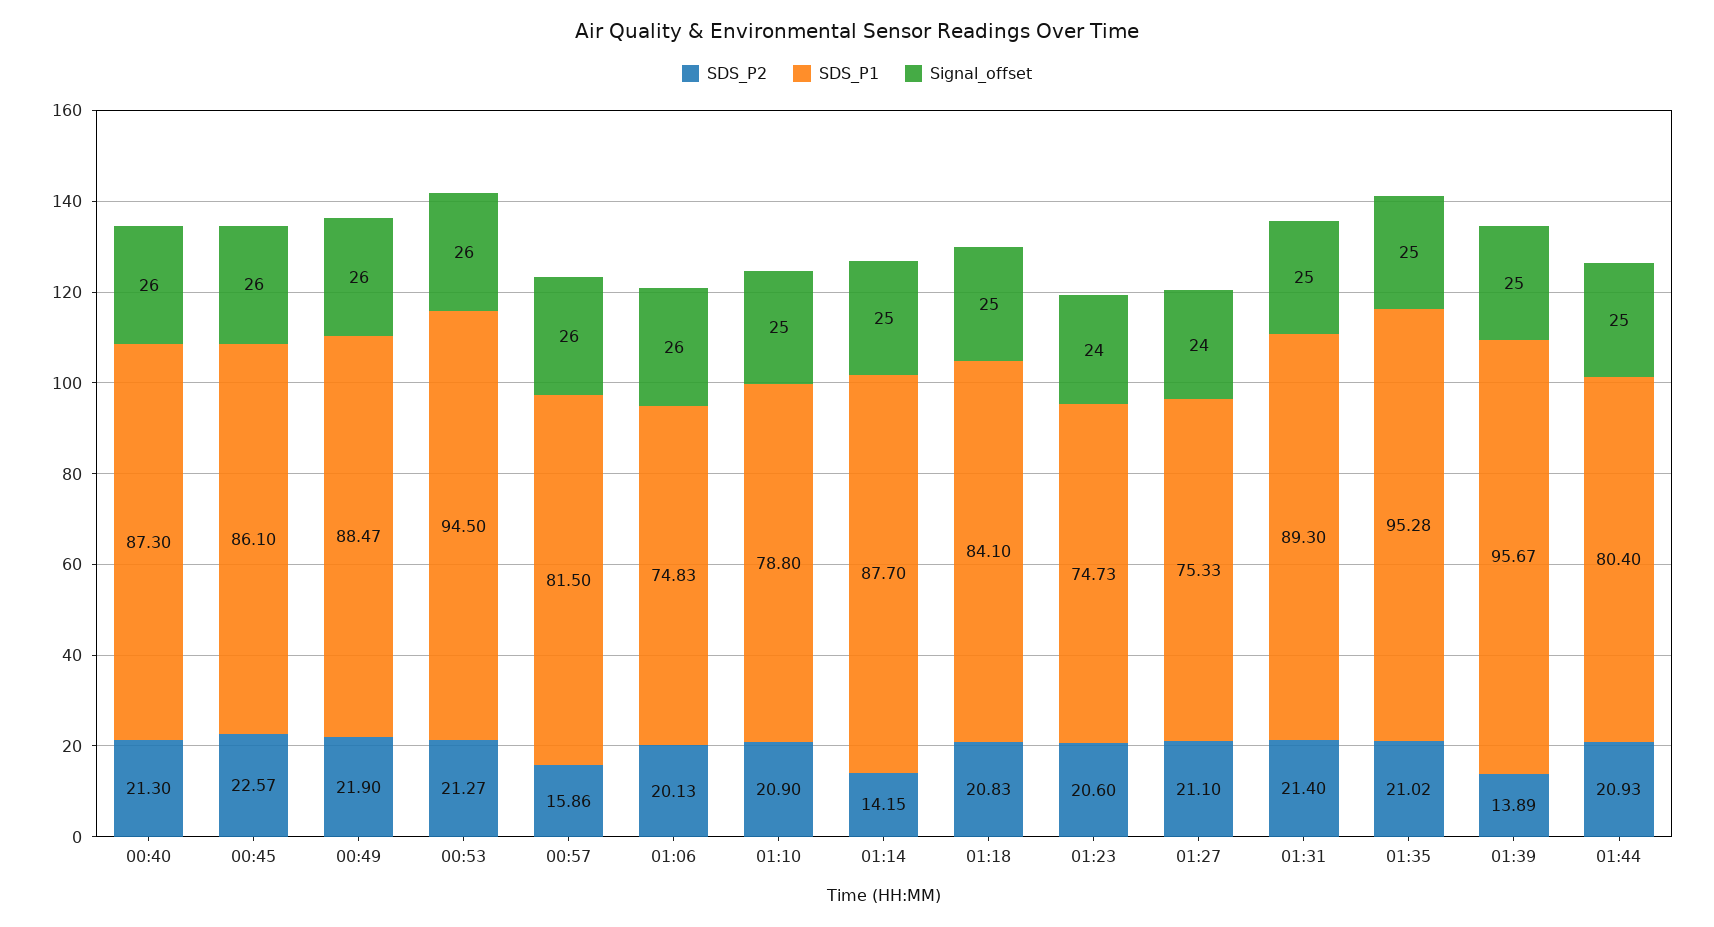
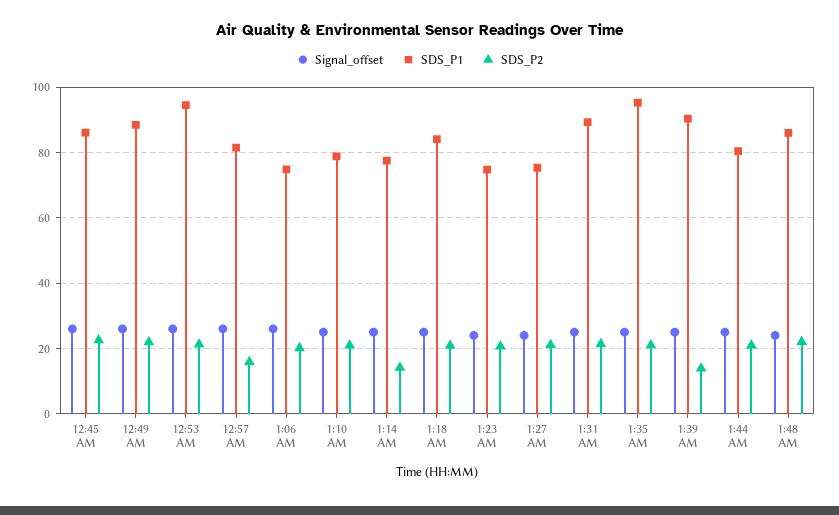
SDS_P2, 00:40: 21.3 -> none
SDS_P1, 00:40: 87.3 -> none
Signal_offset, 00:40: 26 -> none
SDS_P1, 01:14: 87.7 -> 78
SDS_P1, 01:39: 95.67 -> 90
Signal_offset, 1:48 AM: none -> 24
SDS_P1, 1:48 AM: none -> 86
SDS_P2, 1:48 AM: none -> 22

